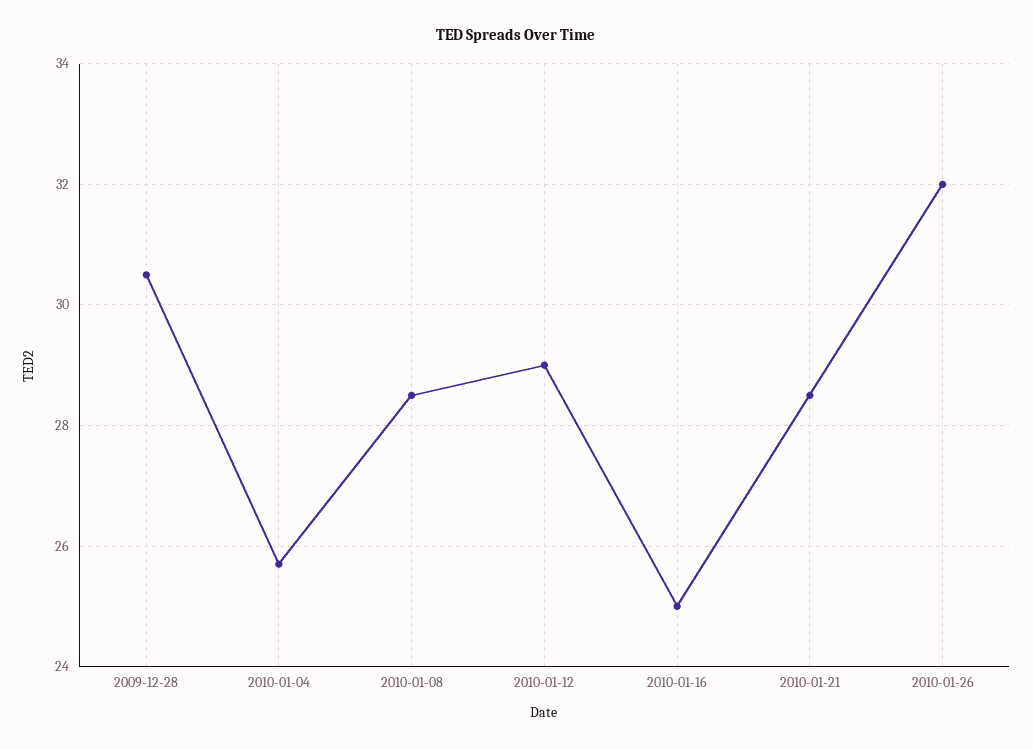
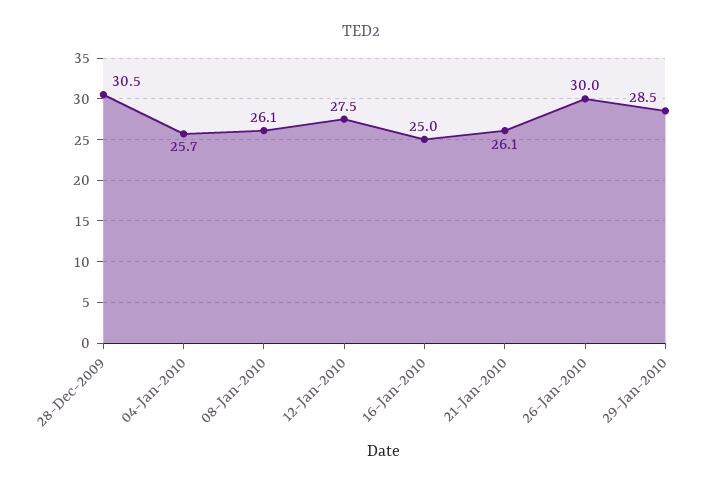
2010-01-08: 28.5 -> 26.1
2010-01-12: 29 -> 27.5
2010-01-21: 28.5 -> 26.1
2010-01-26: 32 -> 30
29-Jan-2010: none -> 28.5

